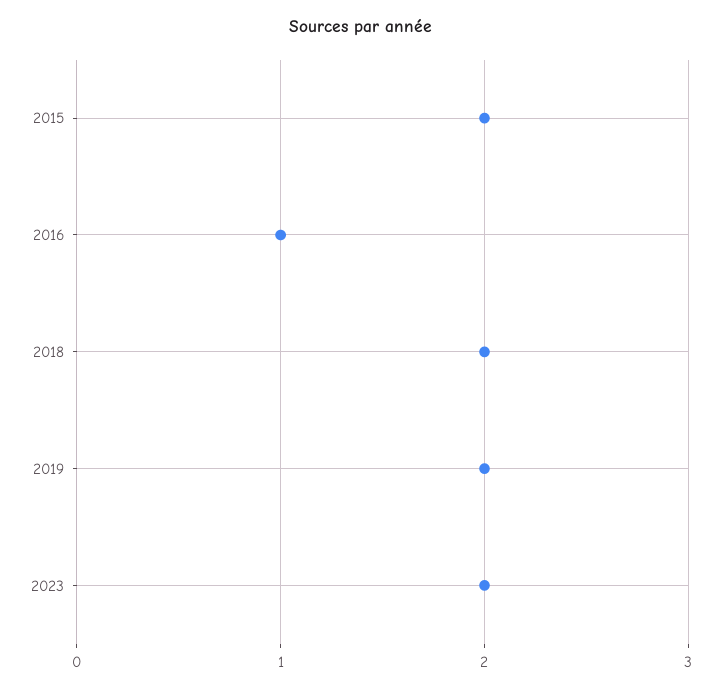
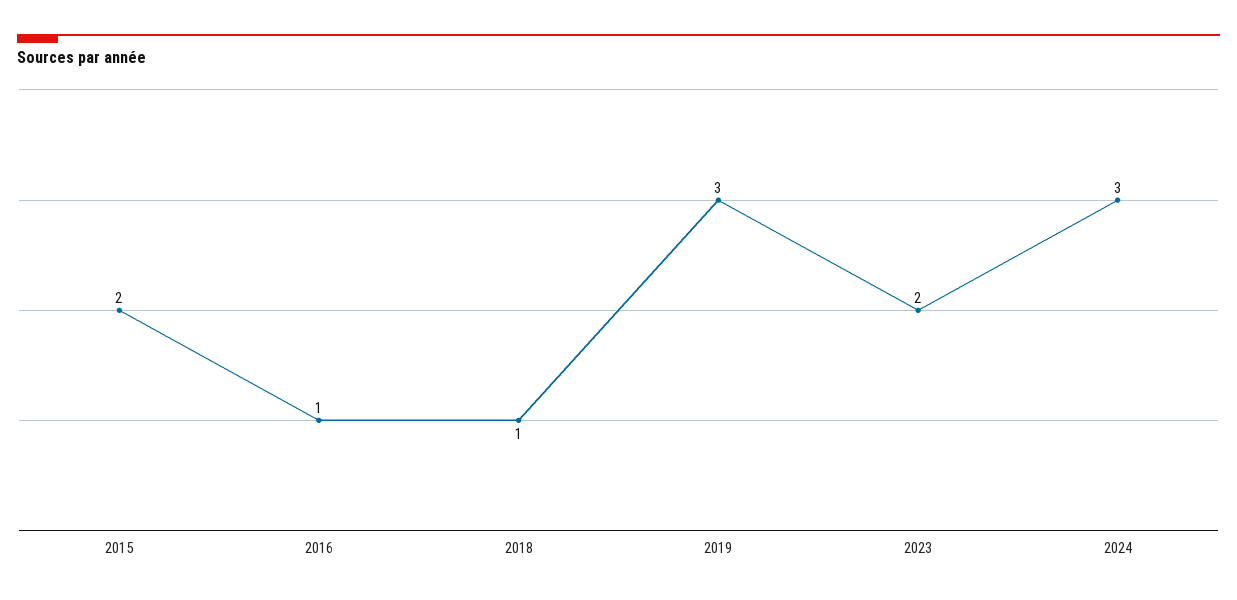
2018: 2 -> 1
2019: 2 -> 3
2024: none -> 3

